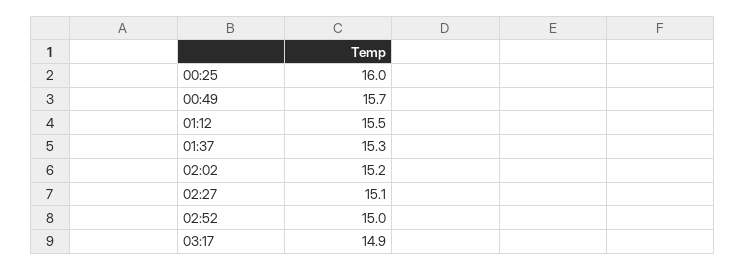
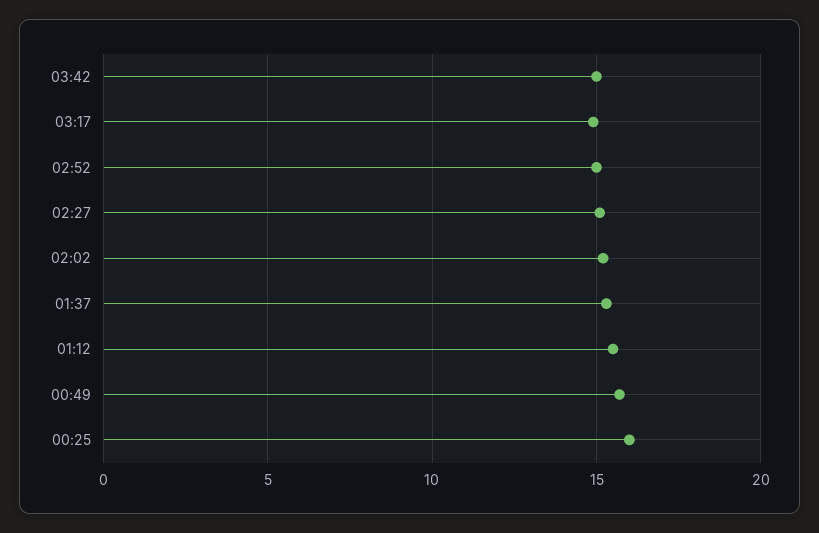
03:42: none -> 15

